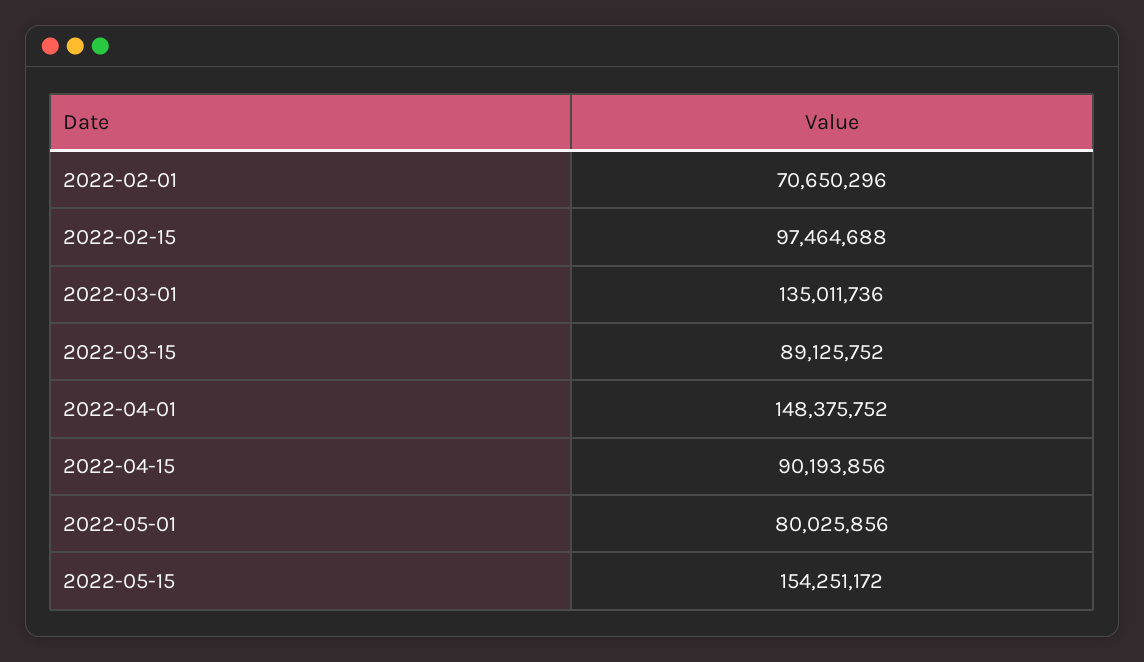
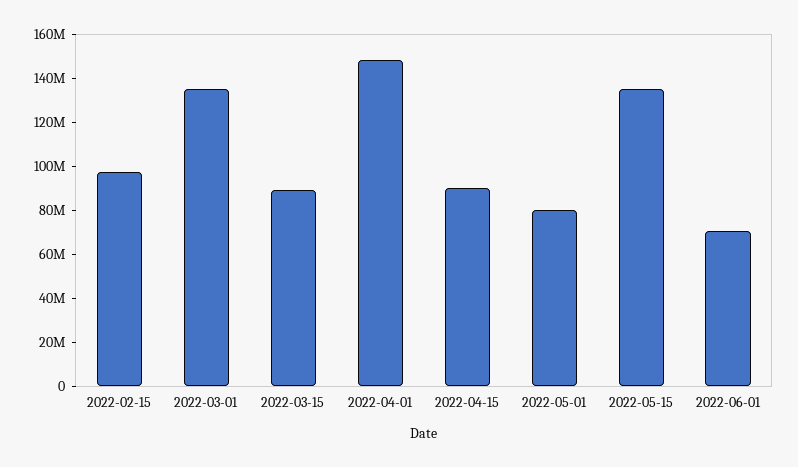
2022-02-01: 70650296 -> none
2022-05-15: 154251172 -> 135000000
2022-06-01: none -> 70000000

